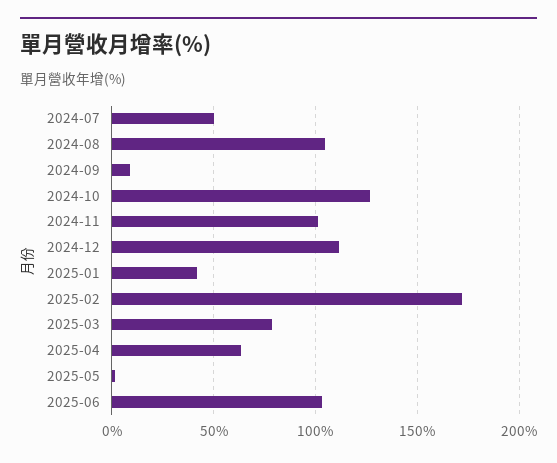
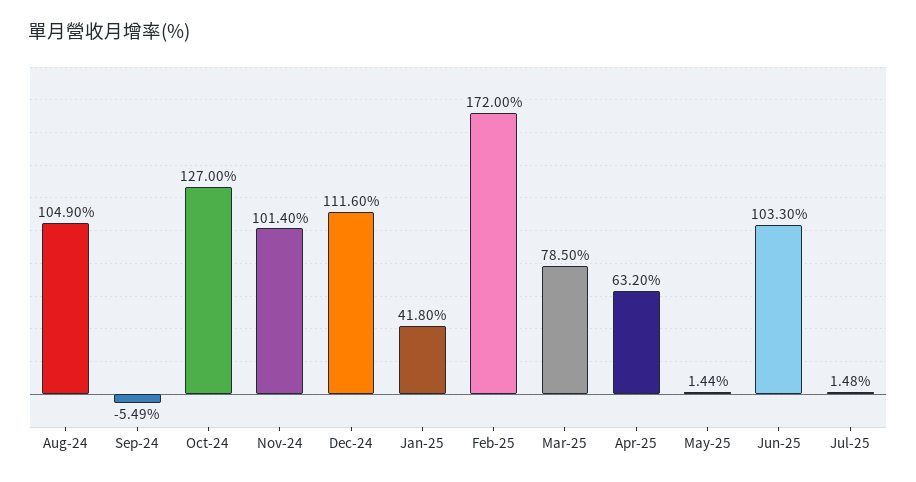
2024-07: 50 -> none
2024-09: 10 -> -5.49
Jul-25: none -> 1.48

